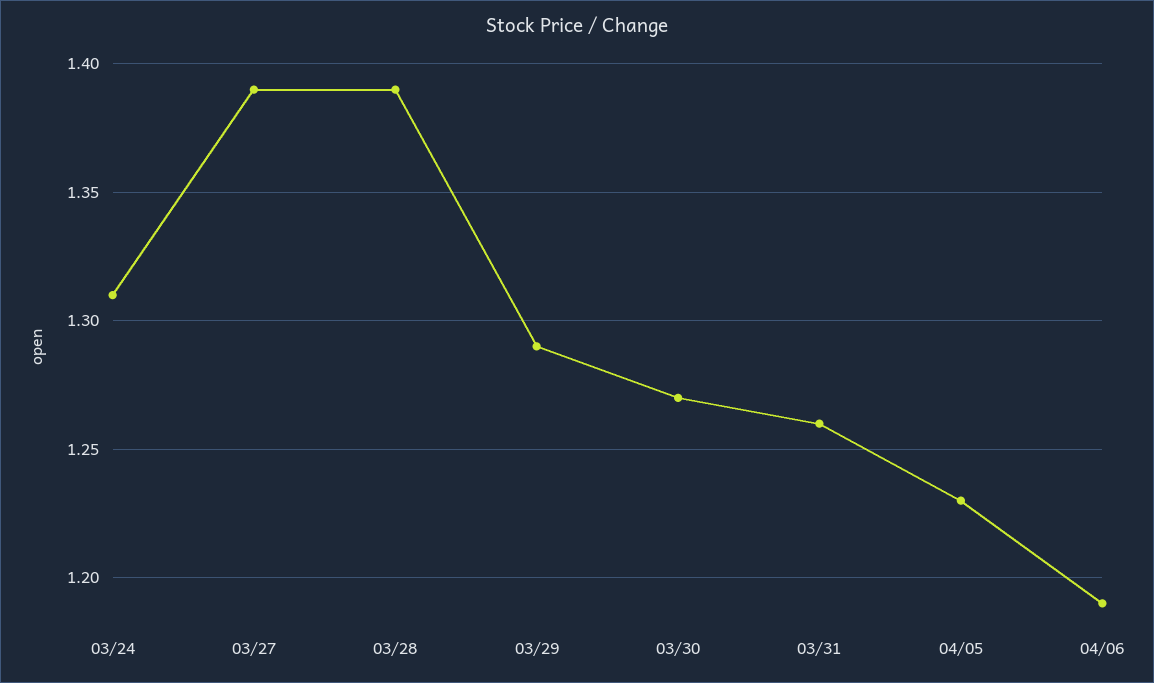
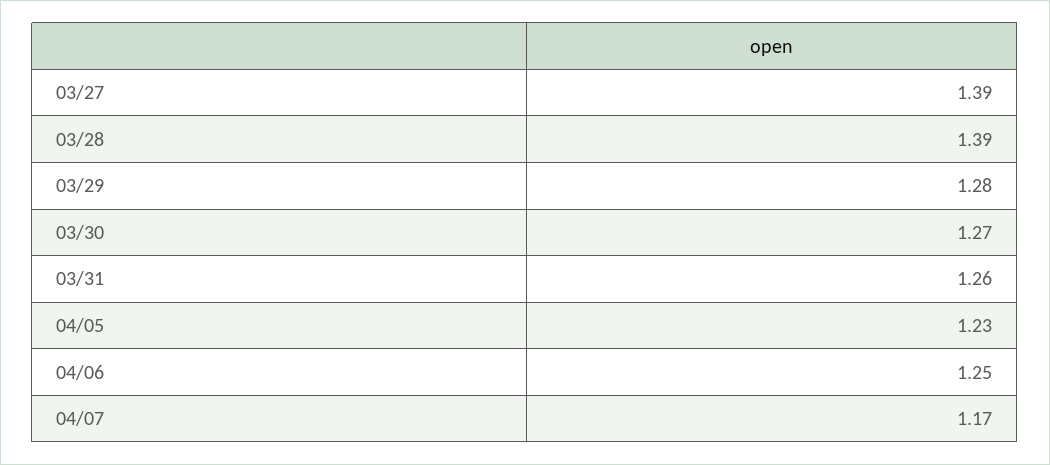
03/24: 1.31 -> none
03/29: 1.29 -> 1.28
04/06: 1.19 -> 1.25
04/07: none -> 1.17

